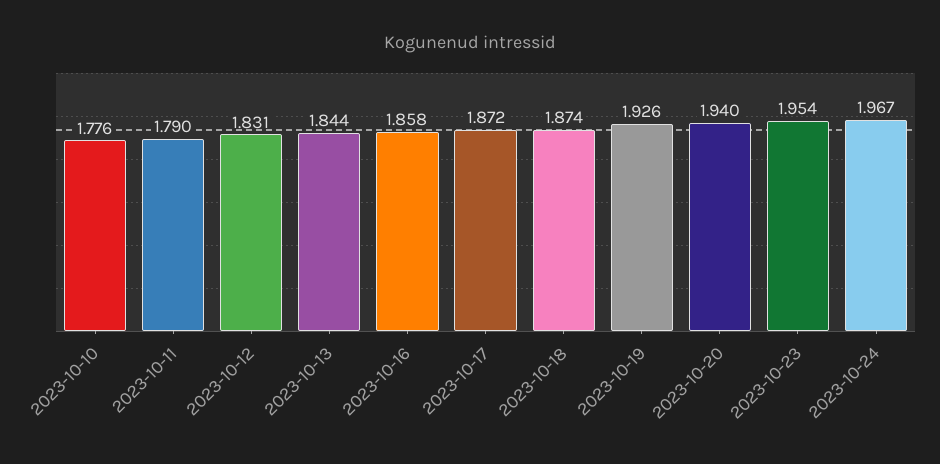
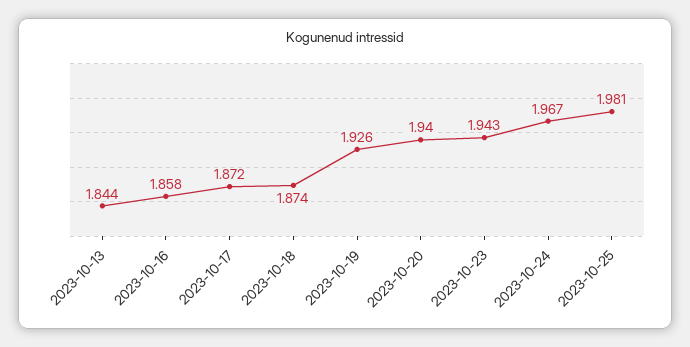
2023-10-10: 1.776 -> none
2023-10-11: 1.79 -> none
2023-10-12: 1.831 -> none
2023-10-23: 1.954 -> 1.943
2023-10-25: none -> 1.981

